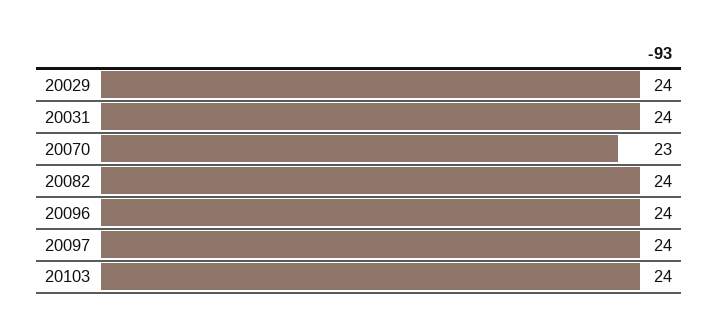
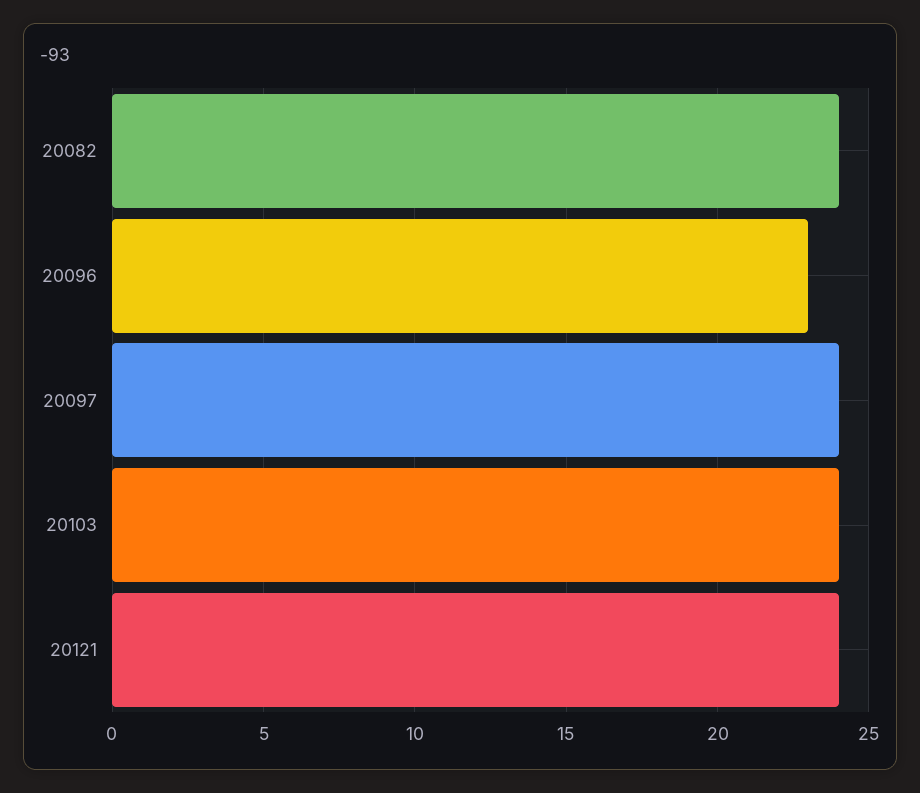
20029: 24 -> none
20031: 24 -> none
20070: 23 -> none
20096: 24 -> 23
20121: none -> 24

